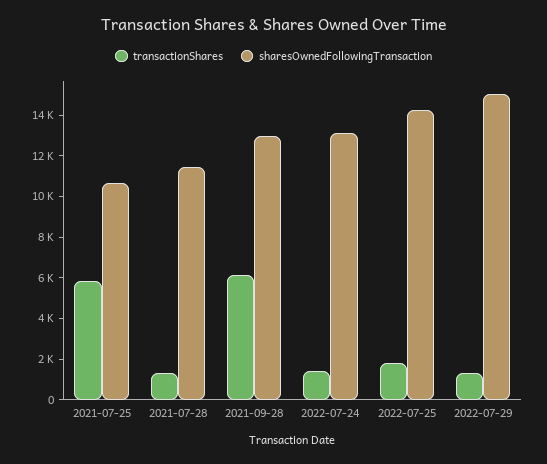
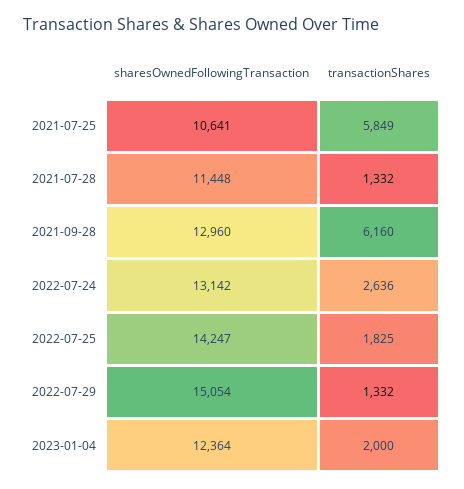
transactionShares, 2022-07-24: 1500 -> 2636
sharesOwnedFollowingTransaction, 2023-01-04: none -> 12364
transactionShares, 2023-01-04: none -> 2000

